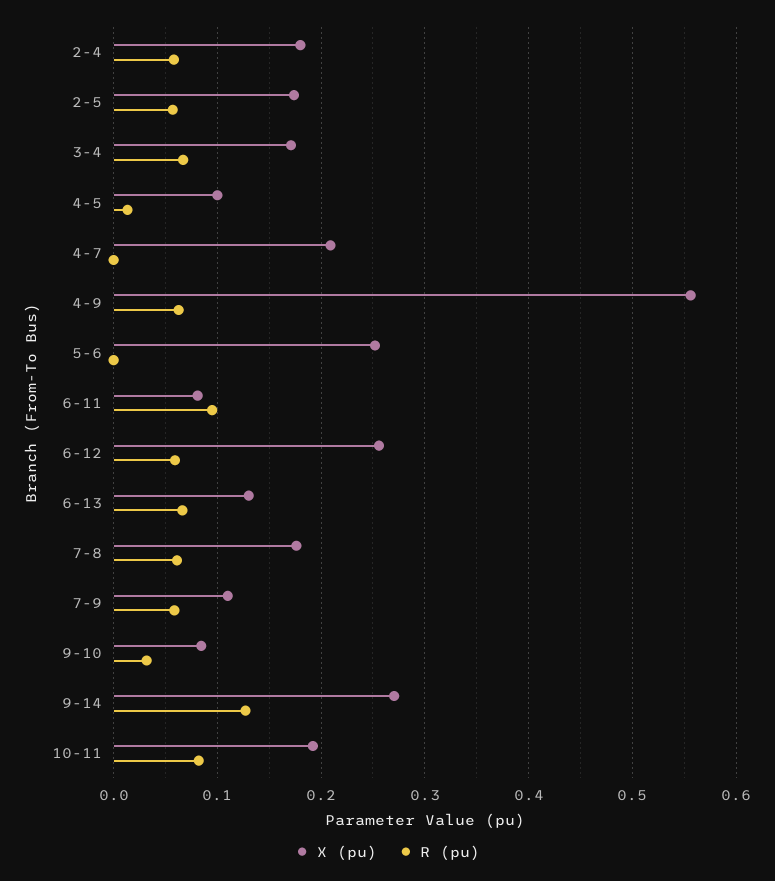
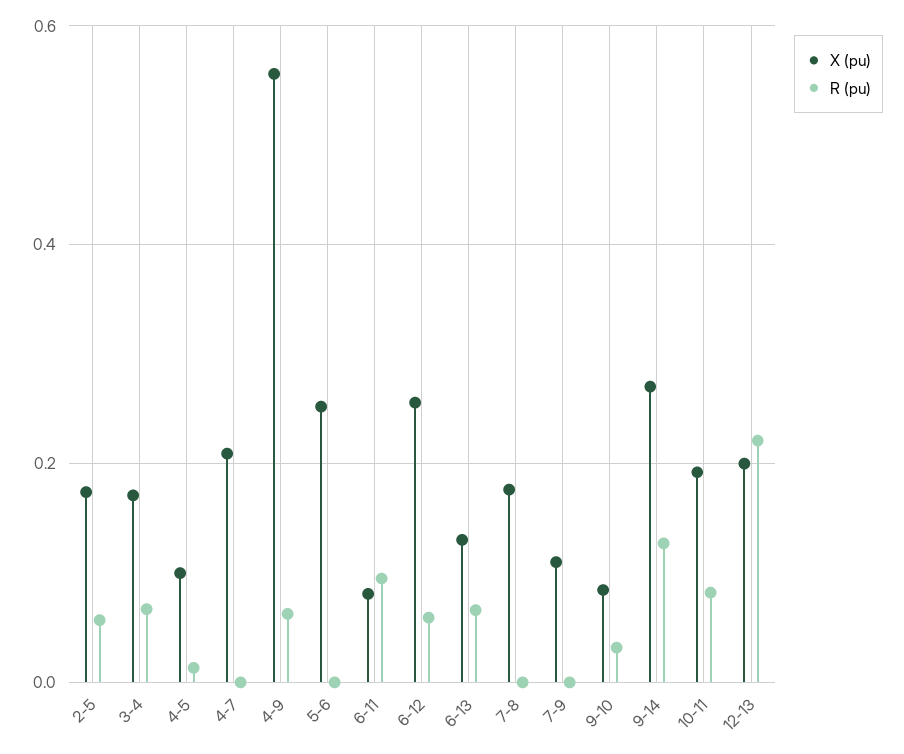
X (pu), 2-4: 0.18 -> none
R (pu), 2-4: 0.06 -> none
R (pu), 7-8: 0.06 -> 0
R (pu), 7-9: 0.06 -> 0
X (pu), 12-13: none -> 0.2
R (pu), 12-13: none -> 0.22

